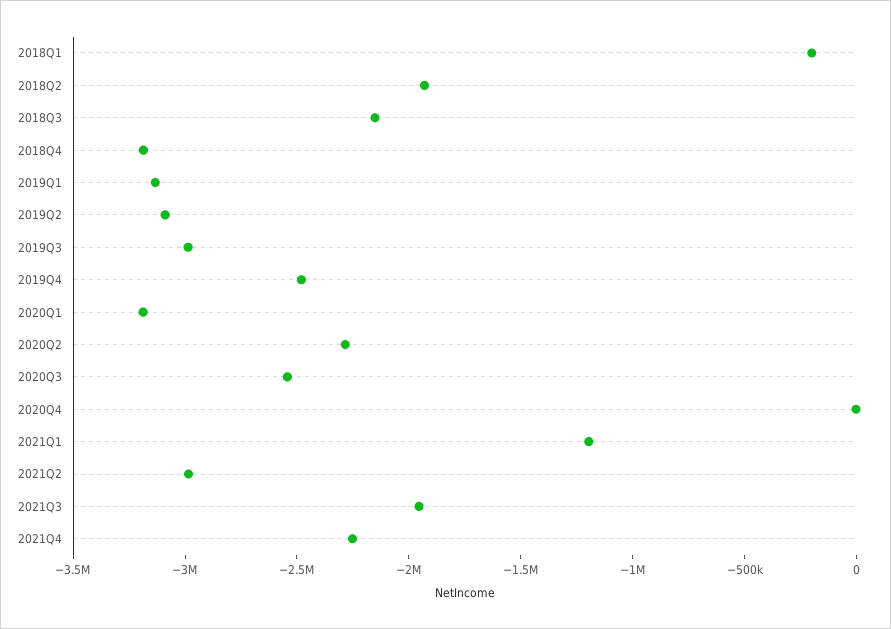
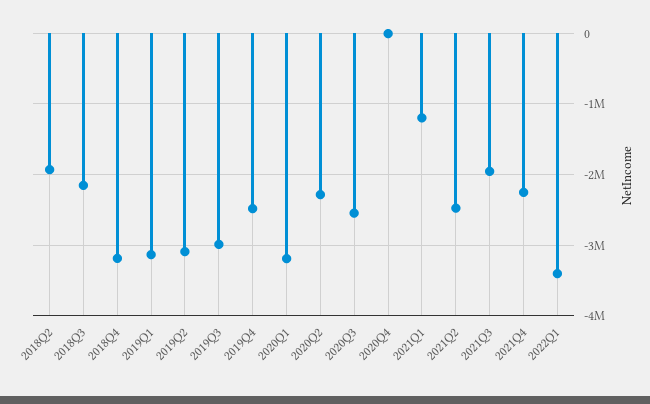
2018Q1: -200000 -> none
2021Q2: -3000000 -> -2500000
2022Q1: none -> -3400000

